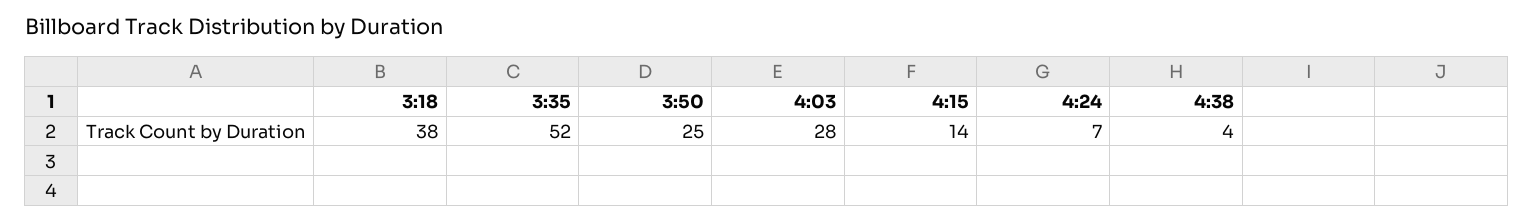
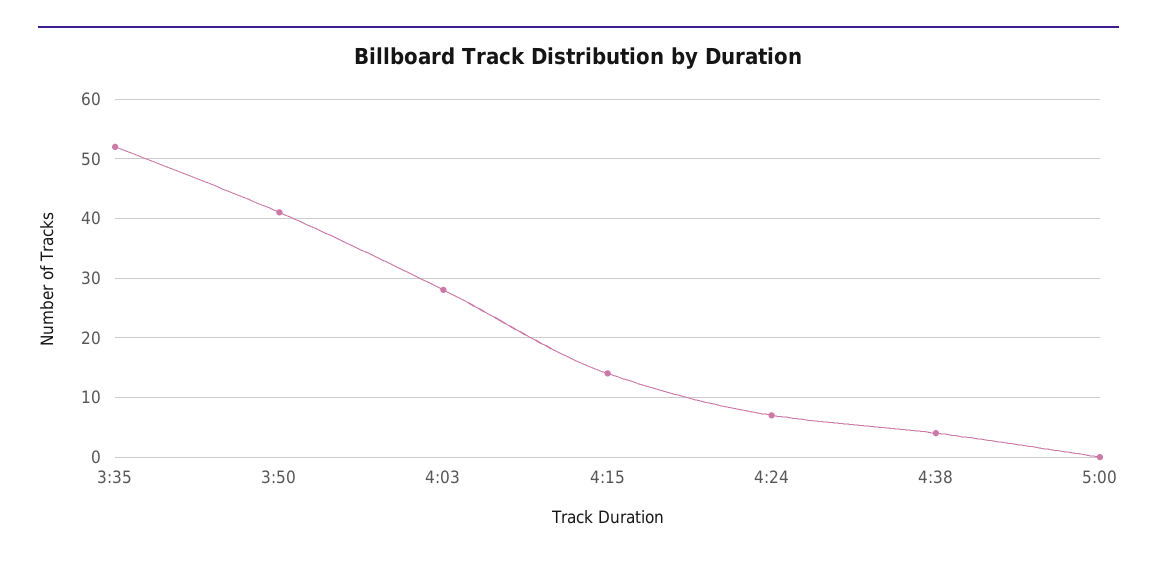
3:18: 38 -> none
3:50: 25 -> 40
5:00: none -> 0

